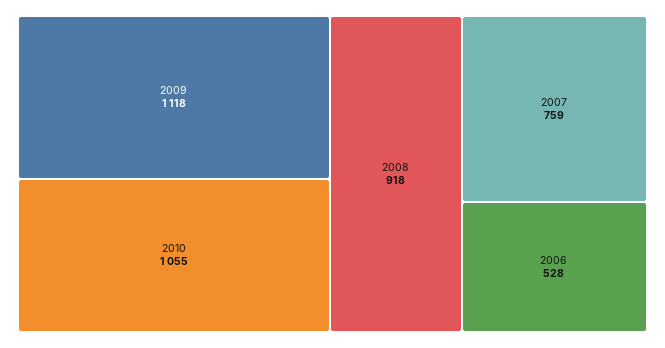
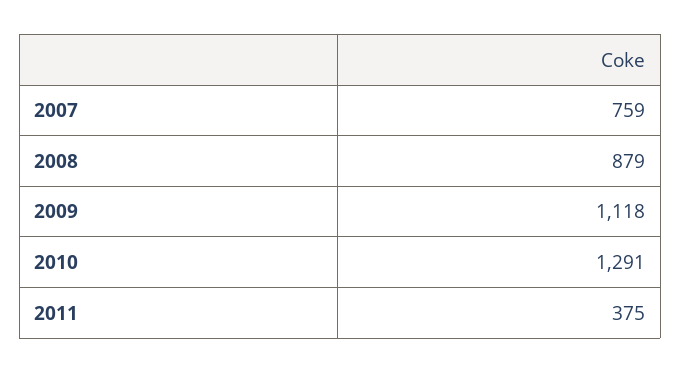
2010: 1055 -> 1291
2008: 918 -> 879
2006: 528 -> none
2011: none -> 375

